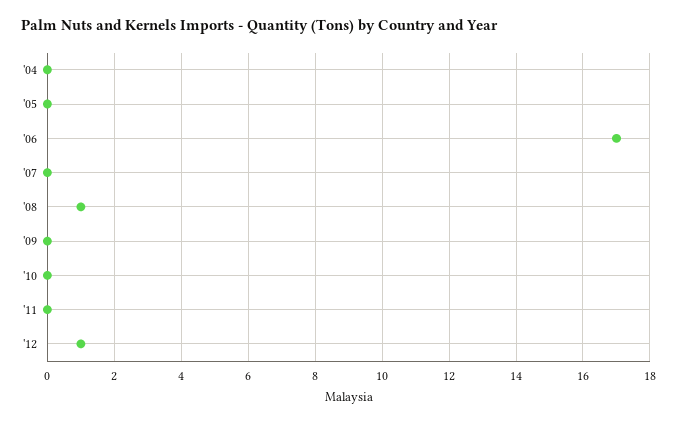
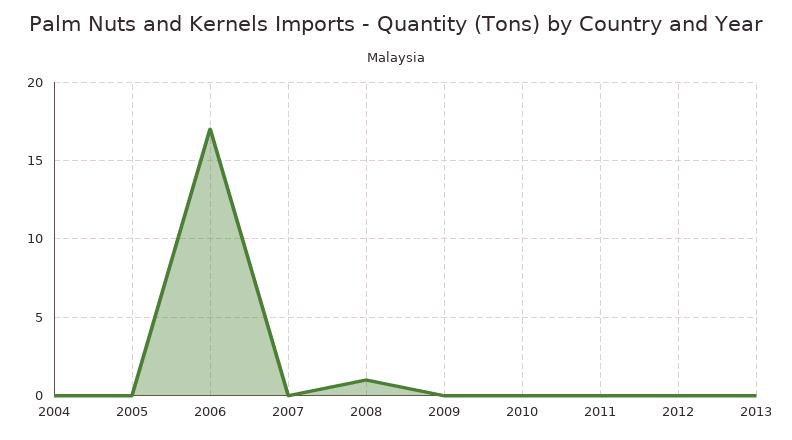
'12: 1 -> 0
2013: none -> 0

